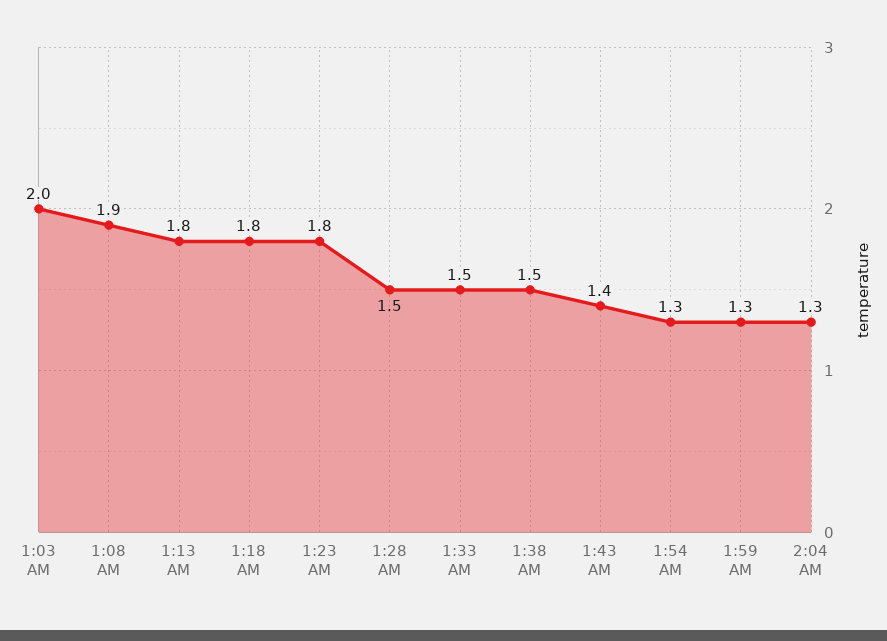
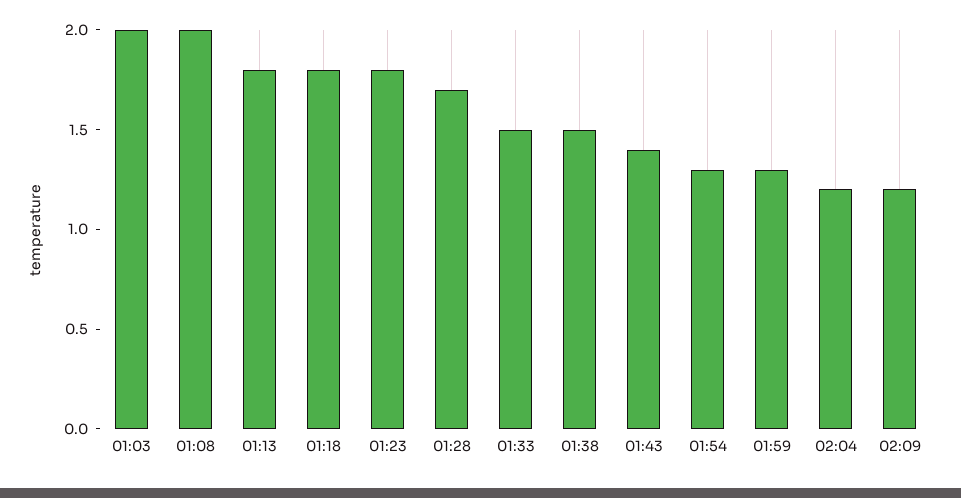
1:08 AM: 1.9 -> 2
1:28 AM: 1.5 -> 1.7
2:04 AM: 1.3 -> 1.2
02:09: none -> 1.2

